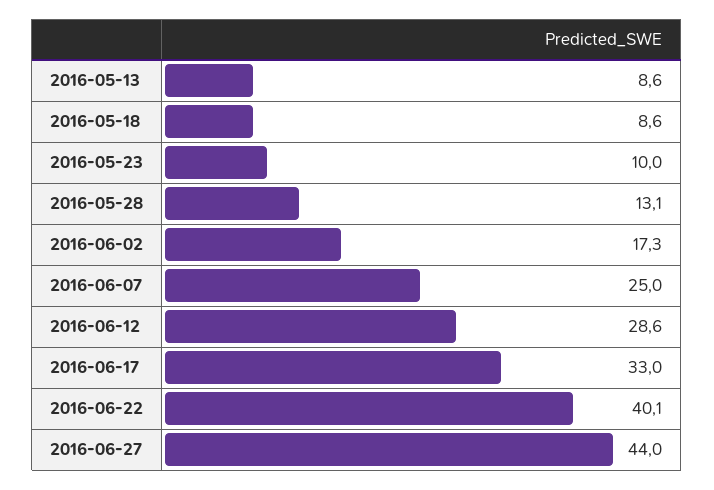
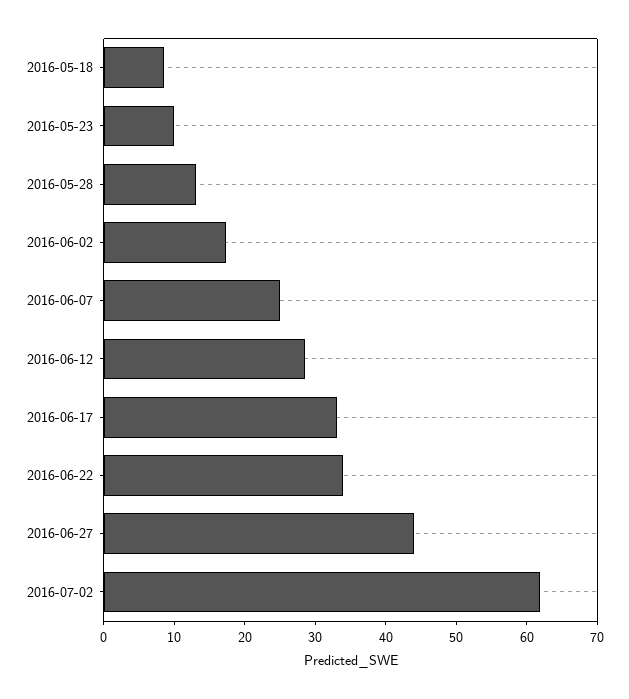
2016-05-13: 8.6 -> none
2016-06-22: 40.1 -> 34
2016-07-02: none -> 62

